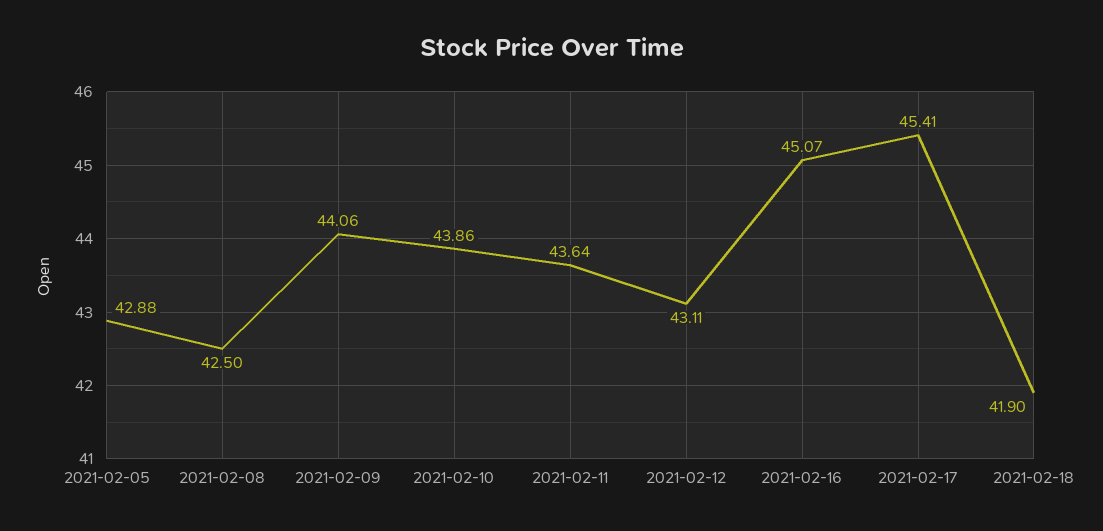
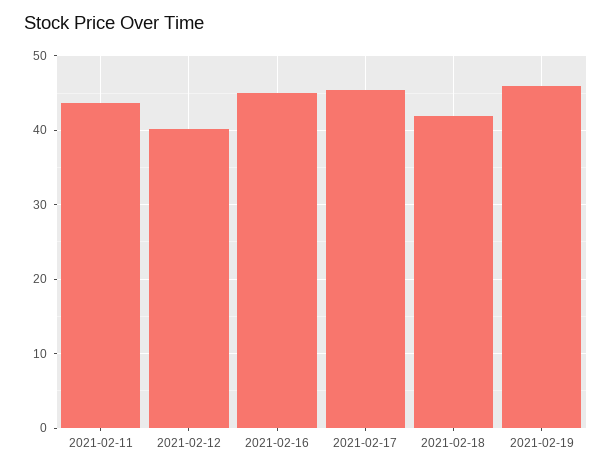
2021-02-05: 42.88 -> none
2021-02-08: 42.5 -> none
2021-02-09: 44.06 -> none
2021-02-10: 43.86 -> none
2021-02-12: 43.11 -> 40
2021-02-19: none -> 46

